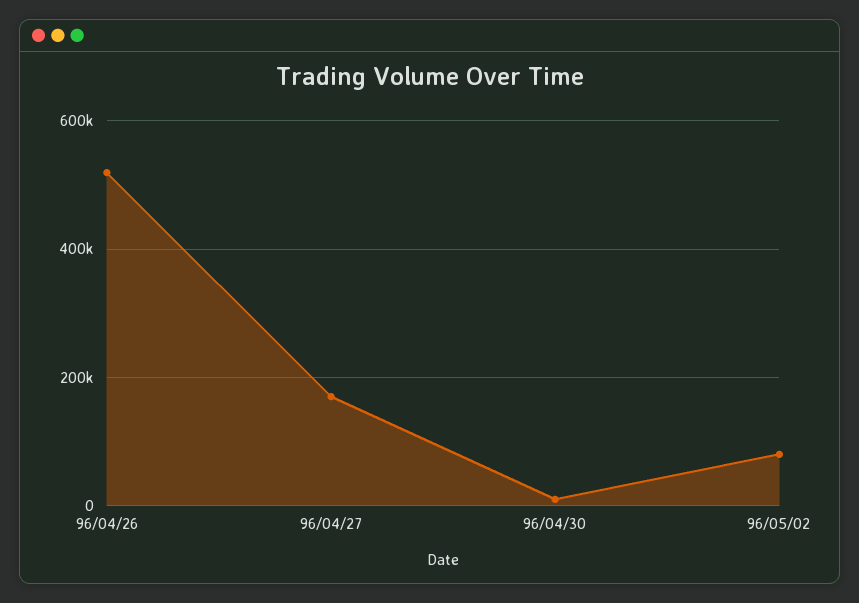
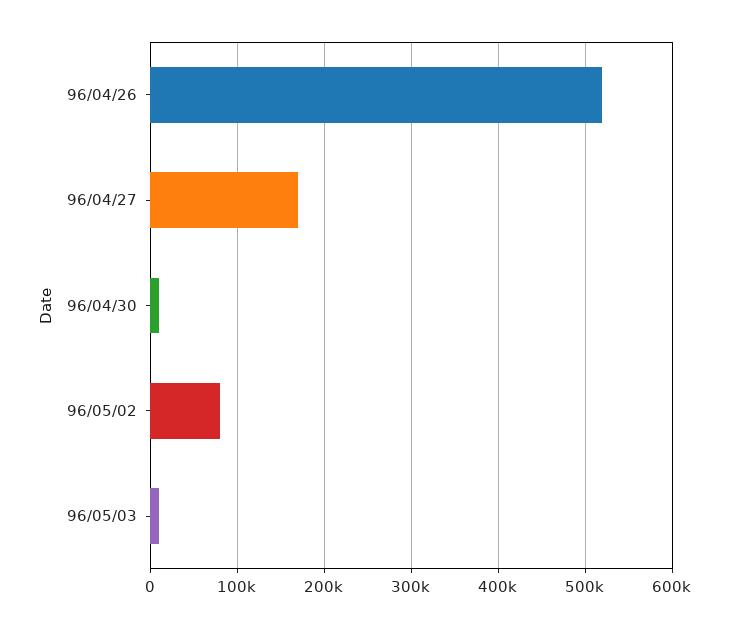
96/05/03: none -> 10000

